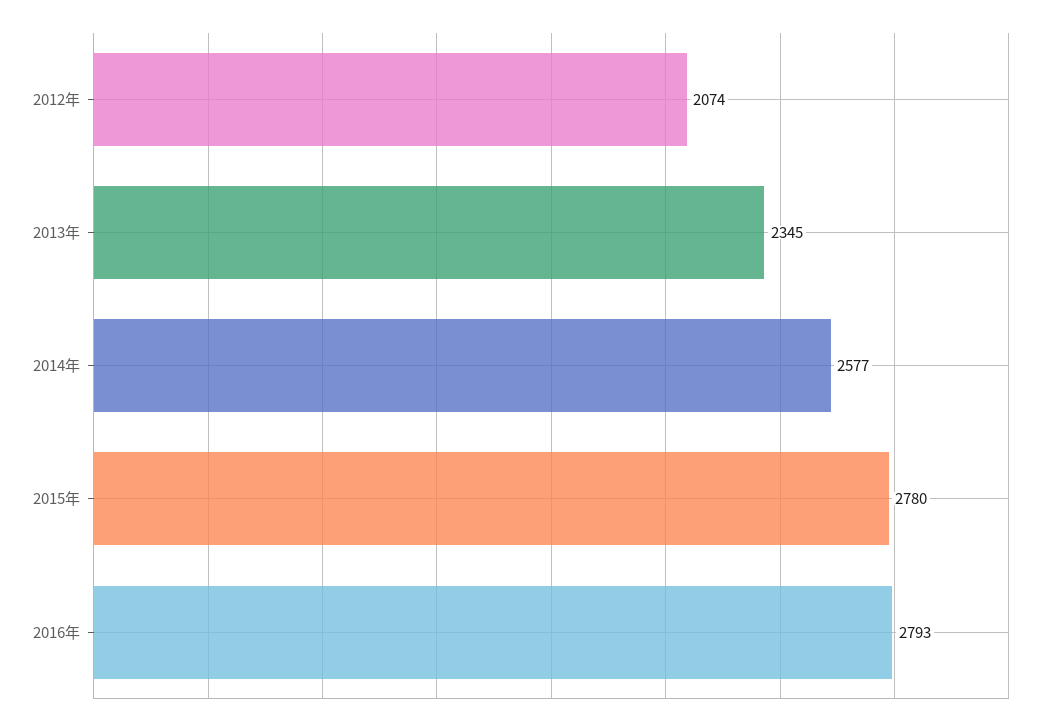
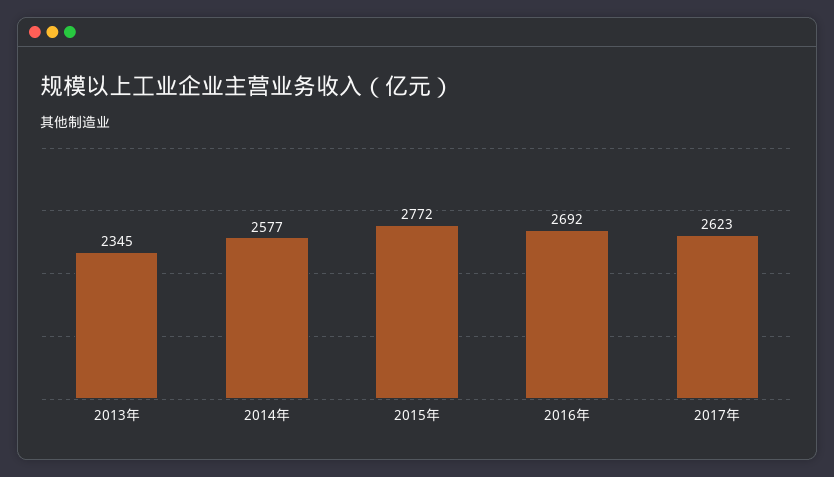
2012年: 2074 -> none
2015年: 2780 -> 2772
2016年: 2793 -> 2692
2017年: none -> 2623

